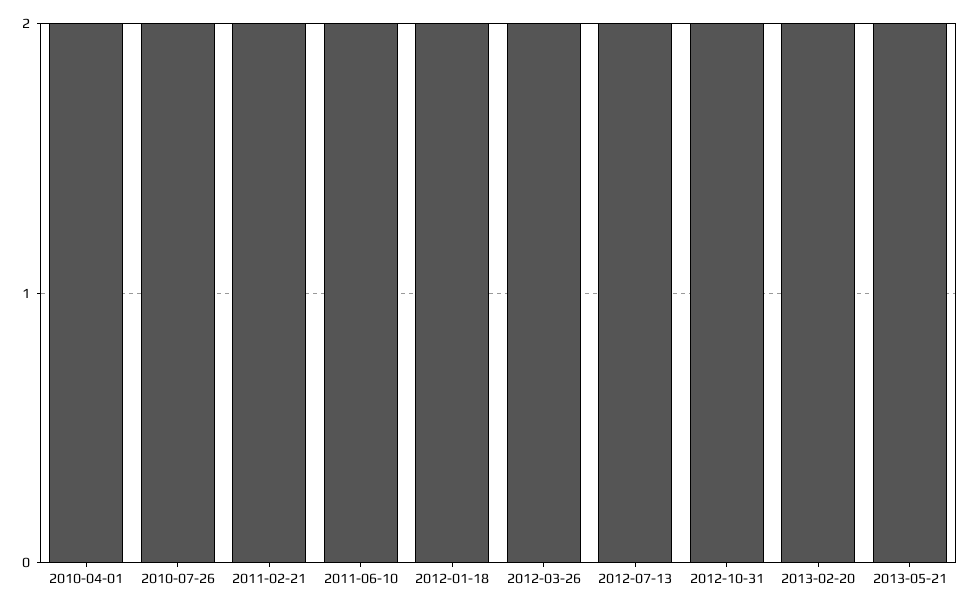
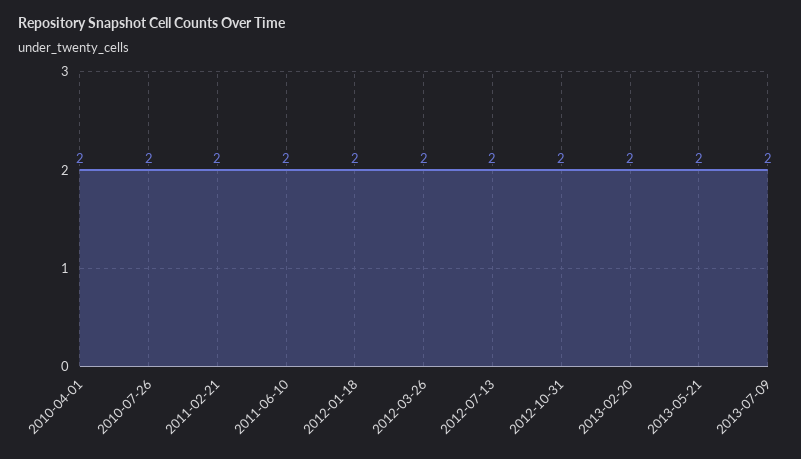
2013-07-09: none -> 2

